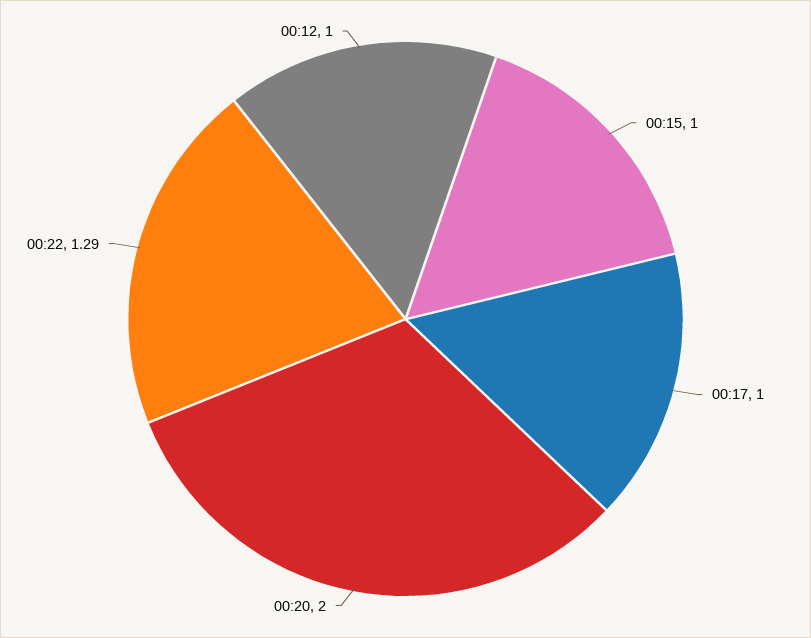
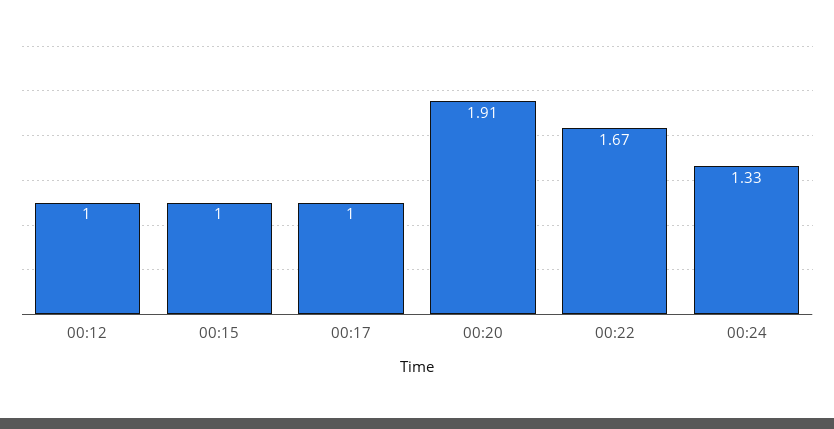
00:20: 2 -> 1.91
00:22: 1.29 -> 1.67
00:24: none -> 1.33

